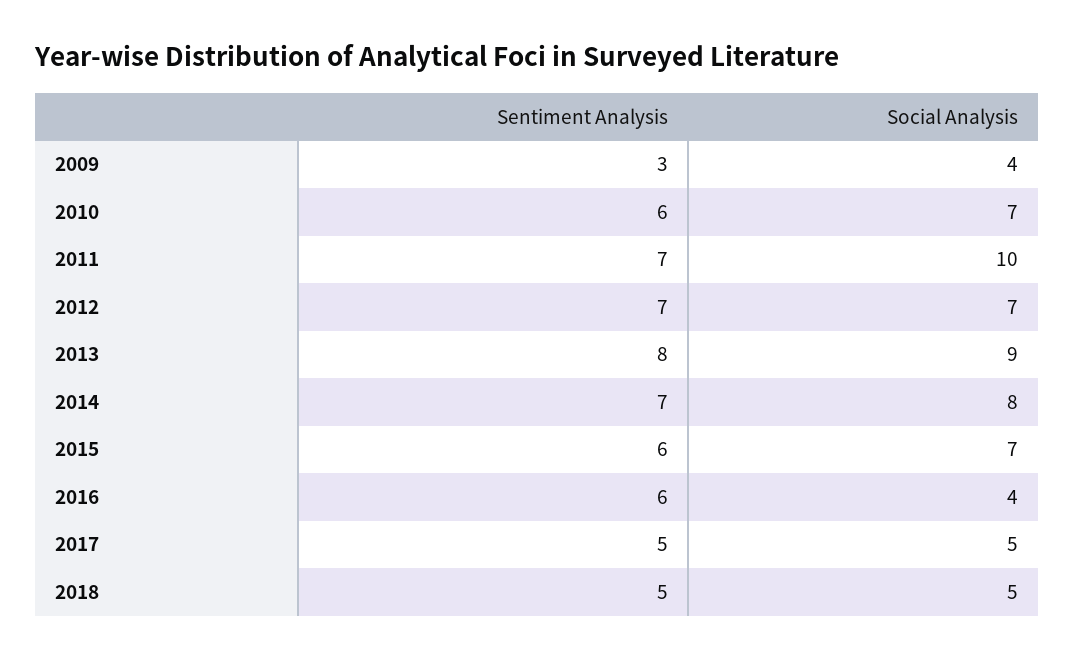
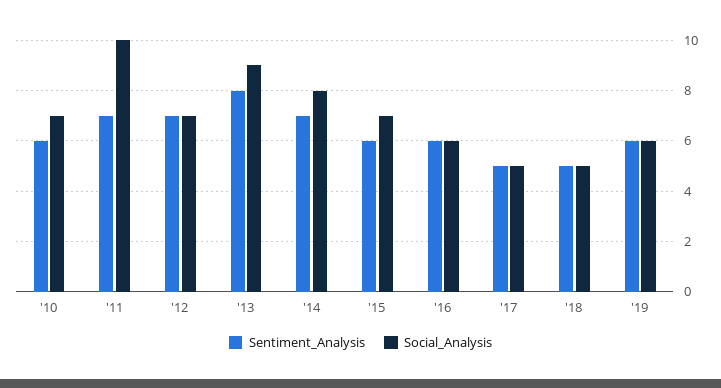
Sentiment Analysis, 2009: 3 -> none
Social Analysis, 2009: 4 -> none
Social Analysis, 2016: 4 -> 6
Sentiment Analysis, '19: none -> 6
Social Analysis, '19: none -> 6

